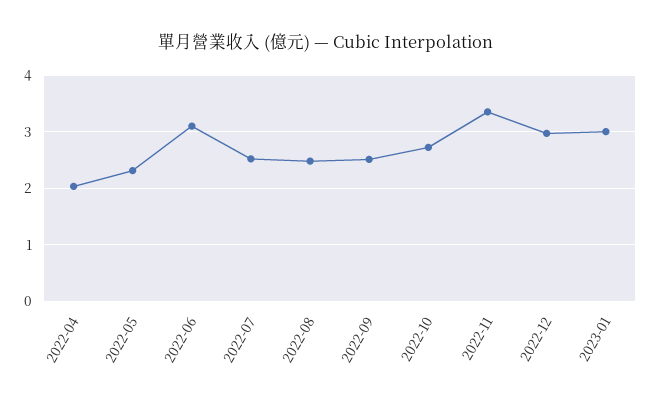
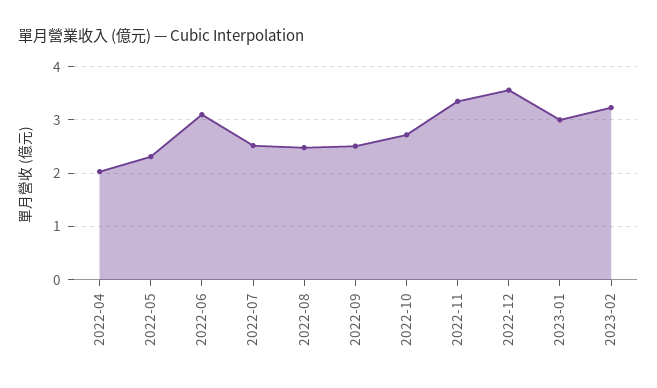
2022-12: 3 -> 3.6
2023-02: none -> 3.2

